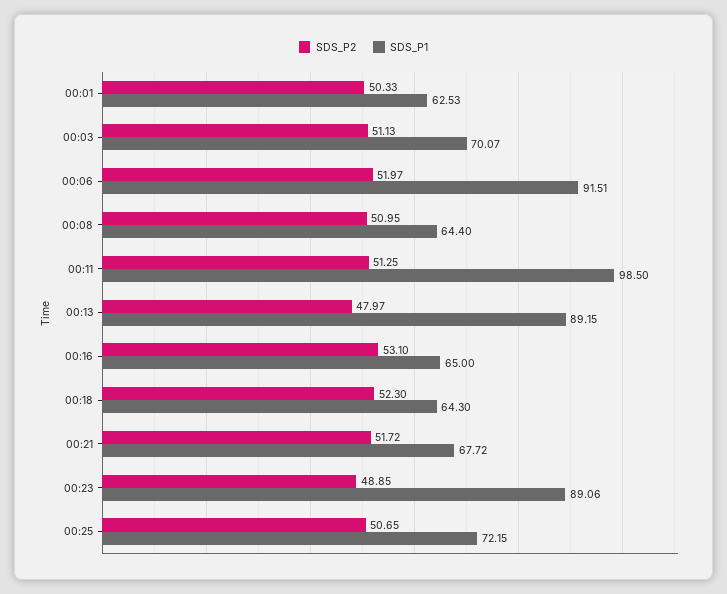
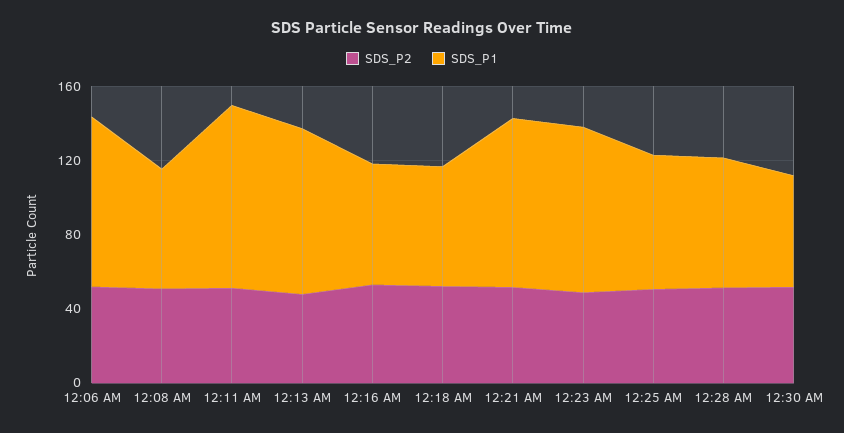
SDS_P2, 00:01: 50.33 -> none
SDS_P1, 00:01: 62.53 -> none
SDS_P2, 00:03: 51.13 -> none
SDS_P1, 00:03: 70.07 -> none
SDS_P1, 00:21: 67.72 -> 90
SDS_P2, 12:28 AM: none -> 50
SDS_P1, 12:28 AM: none -> 70
SDS_P2, 12:30 AM: none -> 50
SDS_P1, 12:30 AM: none -> 60

